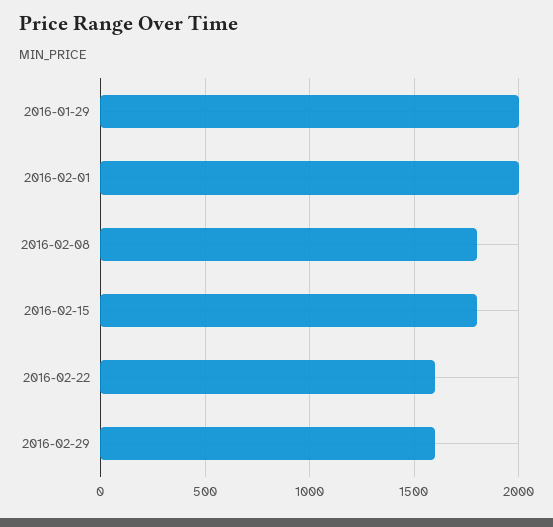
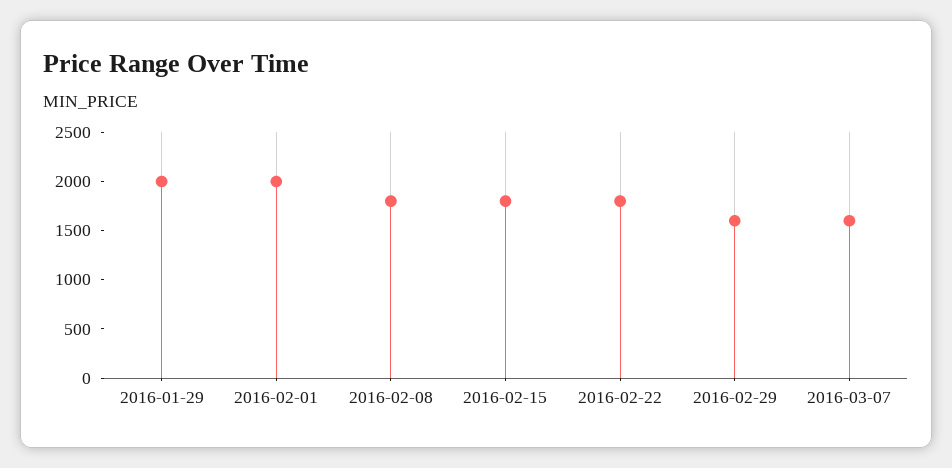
2016-02-22: 1600 -> 1800
2016-03-07: none -> 1600

